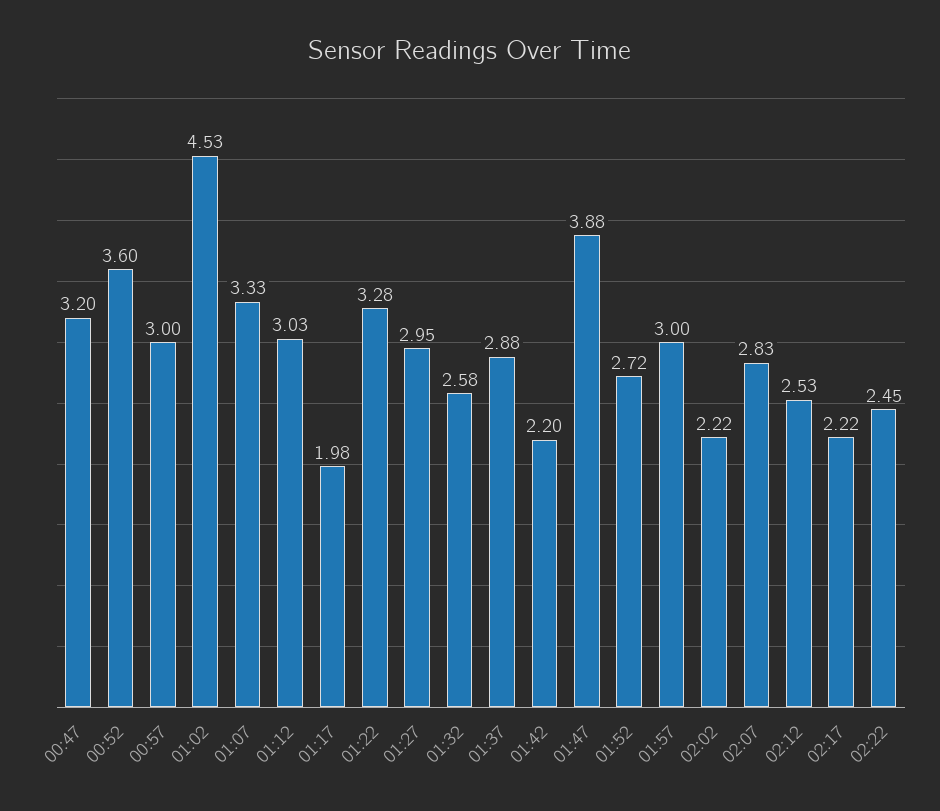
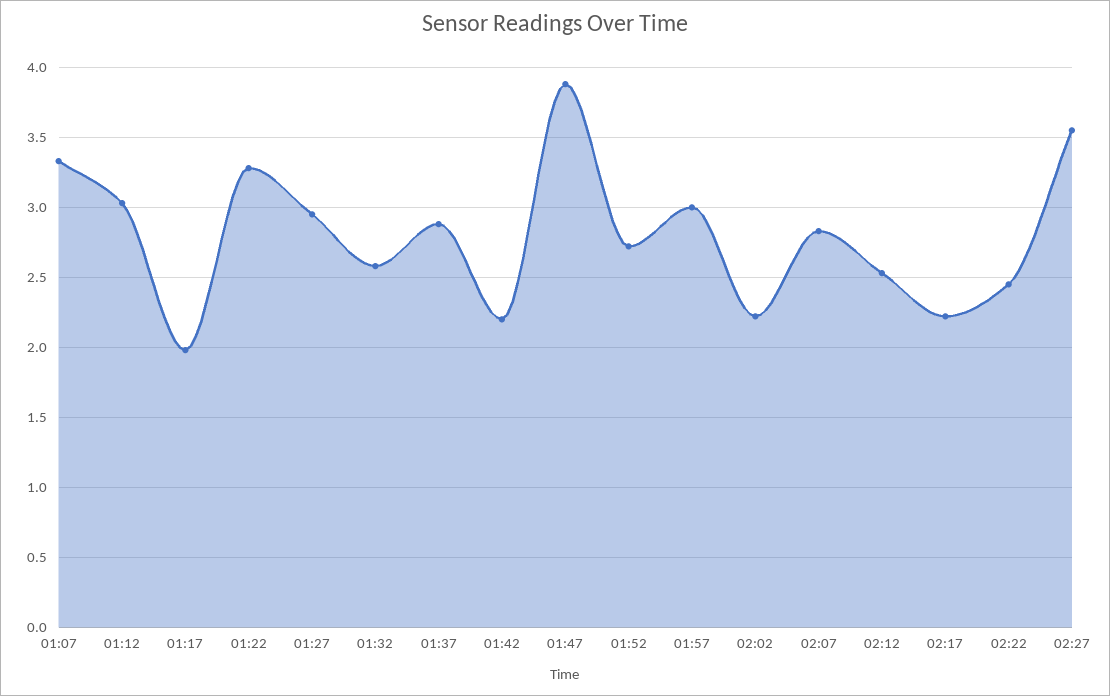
00:47: 3.2 -> none
00:52: 3.6 -> none
00:57: 3 -> none
01:02: 4.53 -> none
02:27: none -> 3.55

